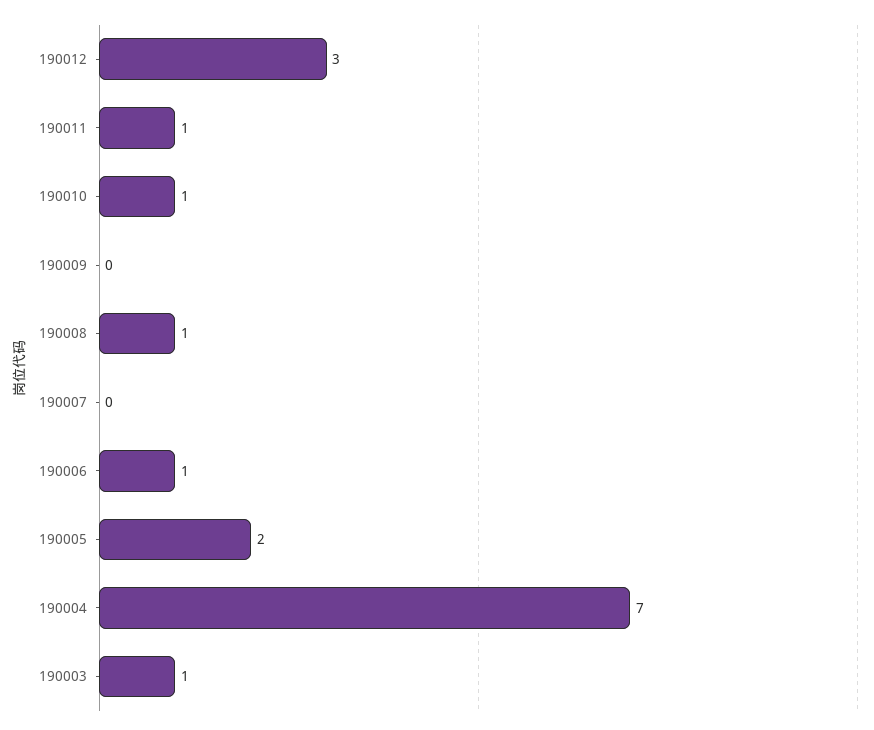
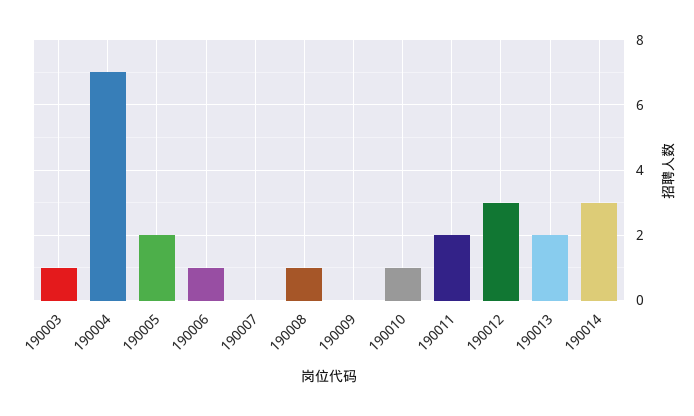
190011: 1 -> 2
190013: none -> 2
190014: none -> 3

